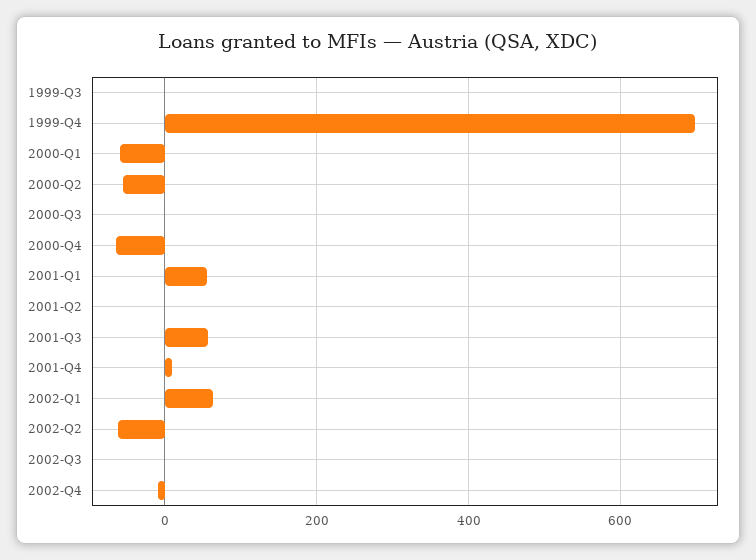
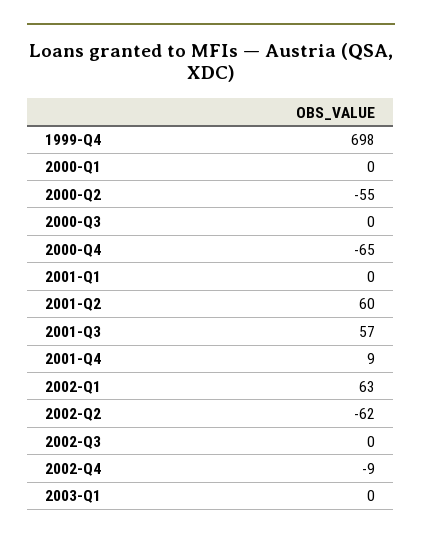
1999-Q3: 0 -> none
2000-Q1: -60 -> 0
2001-Q1: 60 -> 0
2001-Q2: 0 -> 60
2003-Q1: none -> 0

